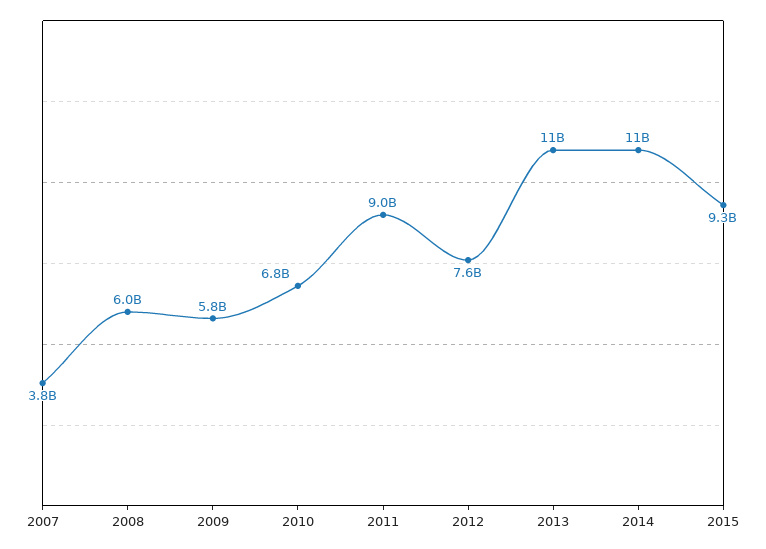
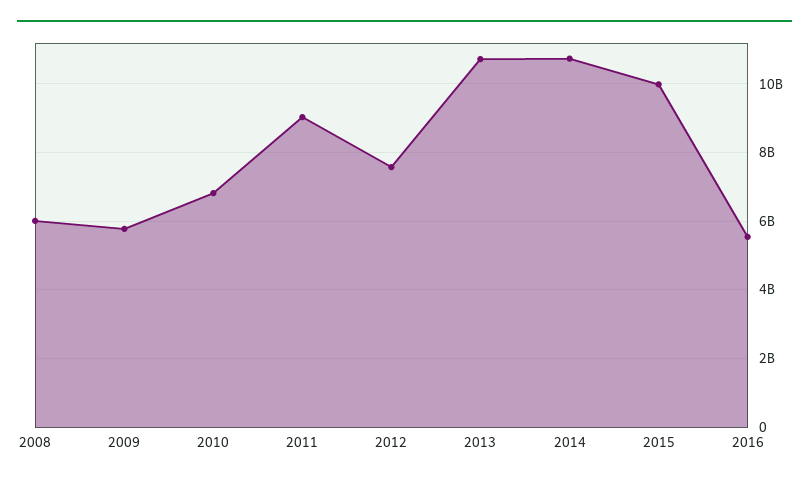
2007: 3800000000 -> none
2015: 9300000000 -> 10000000000
2016: none -> 5600000000

